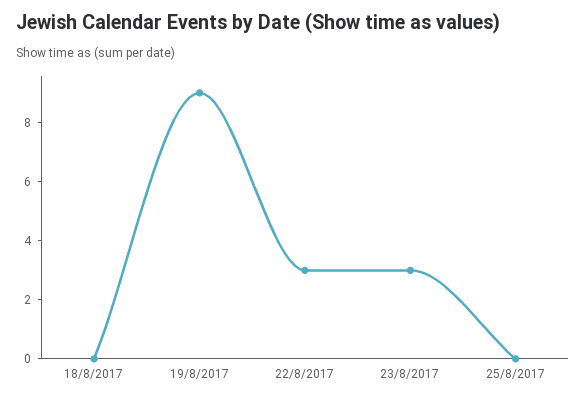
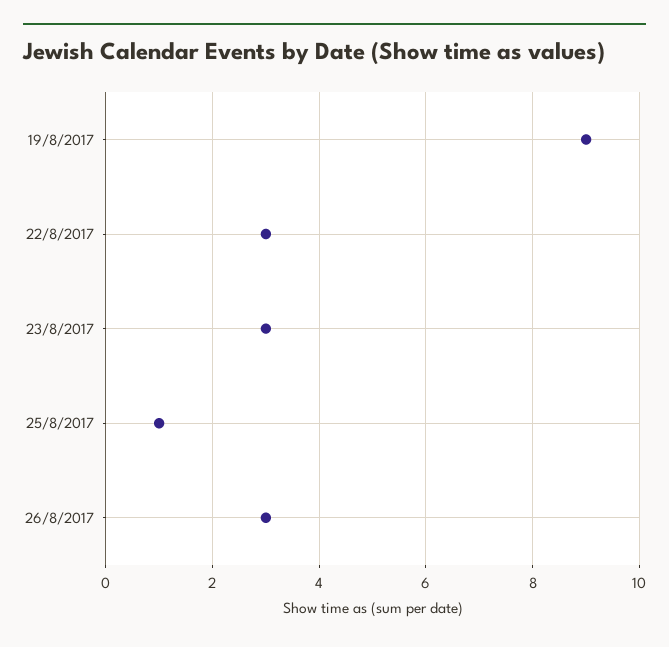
18/8/2017: 0 -> none
25/8/2017: 0 -> 1
26/8/2017: none -> 3

